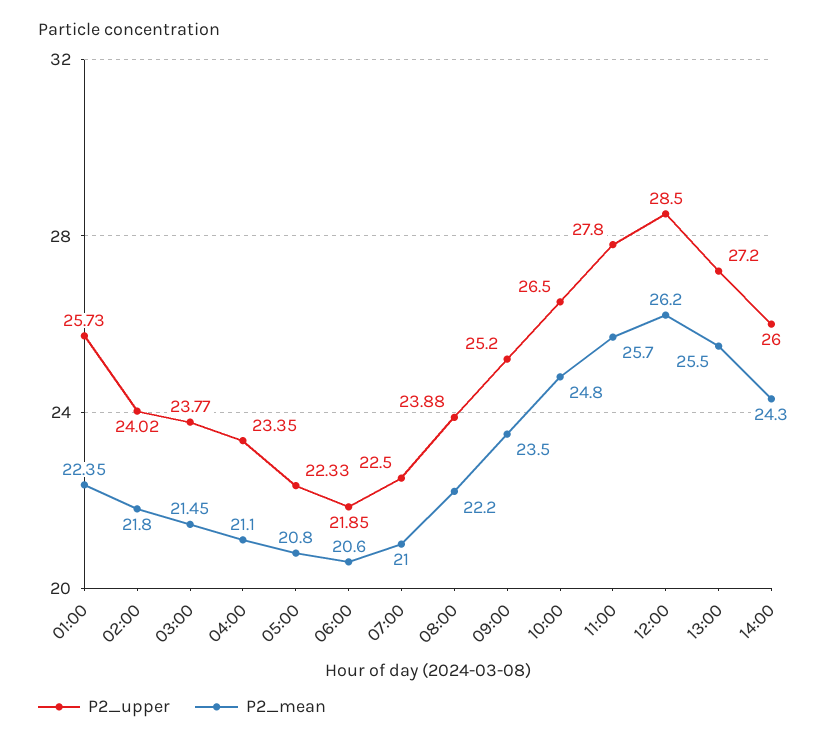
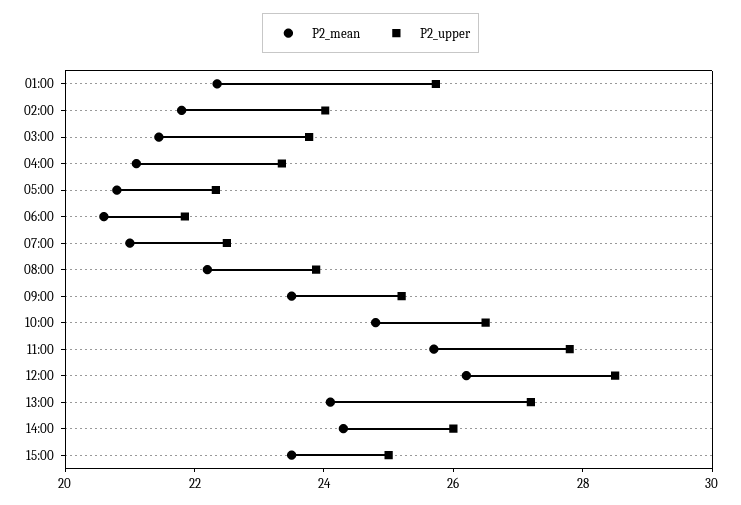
P2_mean, 13:00: 25.5 -> 24
P2_mean, 15:00: none -> 23.5
P2_upper, 15:00: none -> 25

